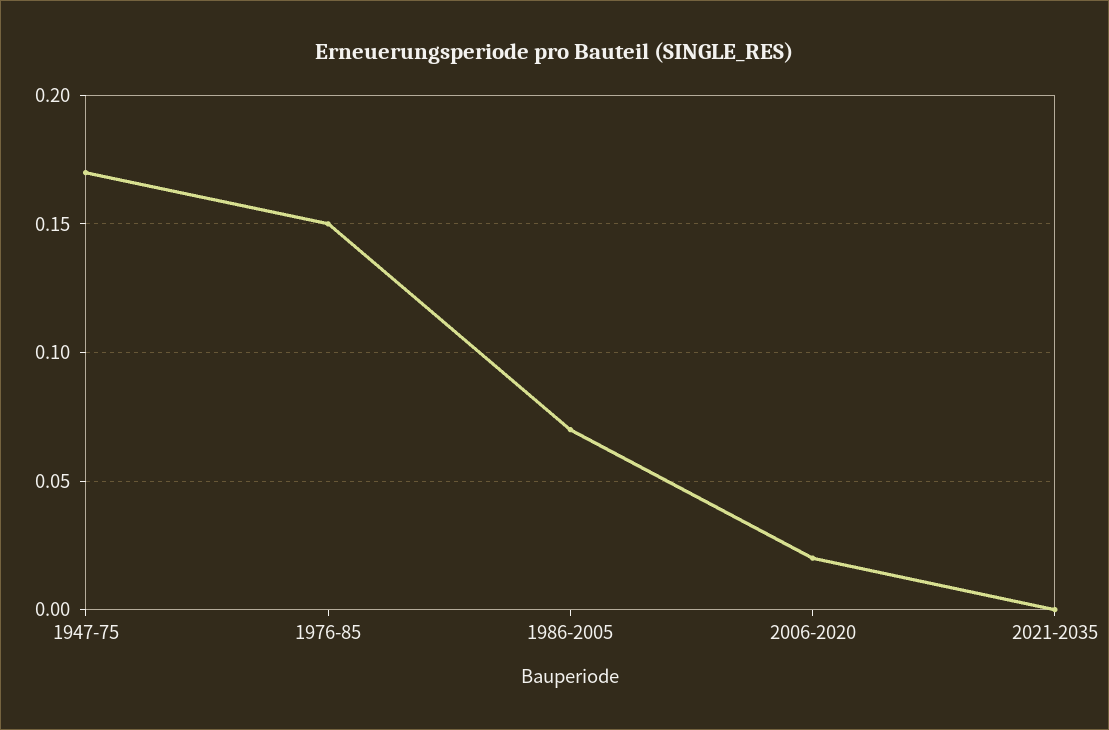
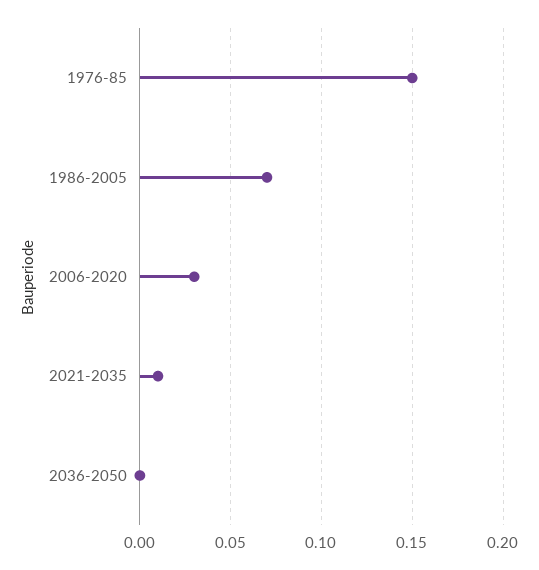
1947-75: 0.17 -> none
2006-2020: 0.02 -> 0.03
2021-2035: 0 -> 0.01
2036-2050: none -> 0

